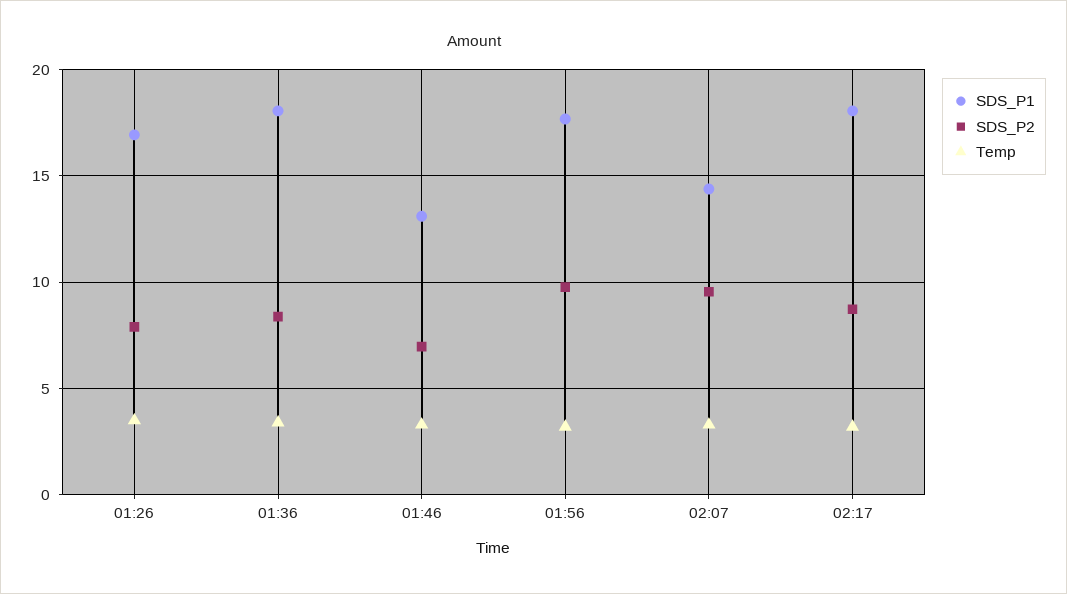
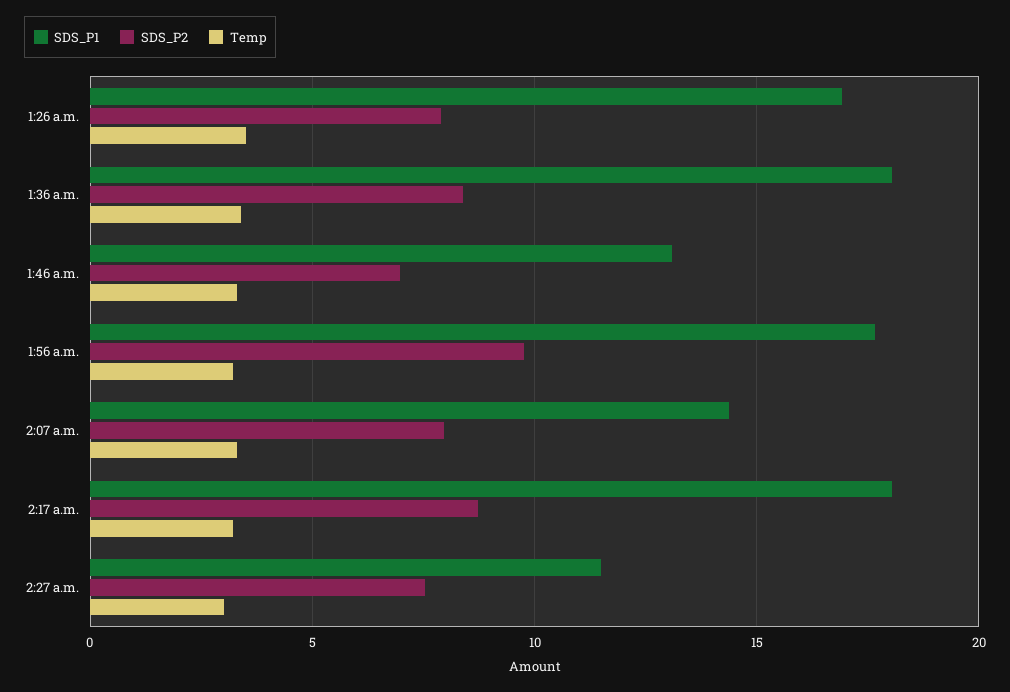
SDS_P2, 02:07: 9.5 -> 8
SDS_P1, 2:27 a.m.: none -> 11.5
SDS_P2, 2:27 a.m.: none -> 7.5
Temp, 2:27 a.m.: none -> 3

